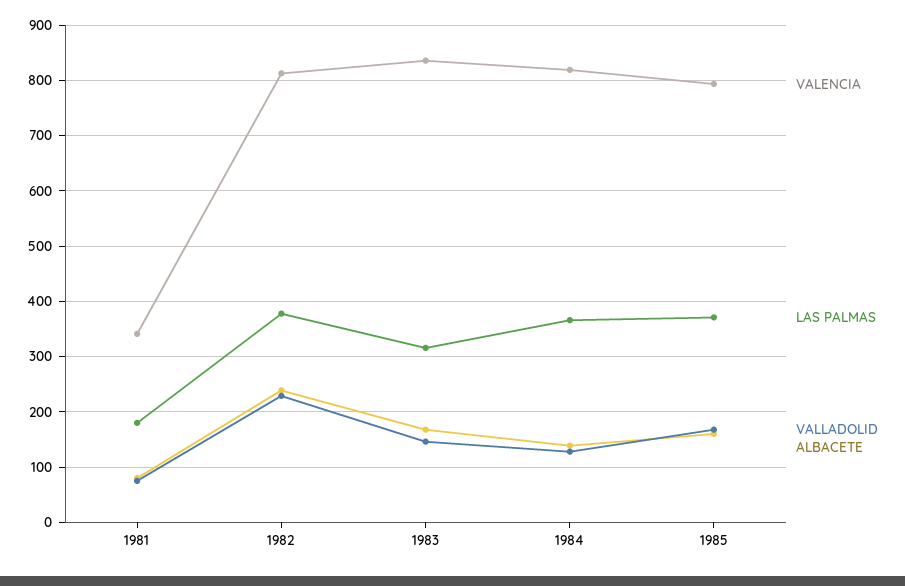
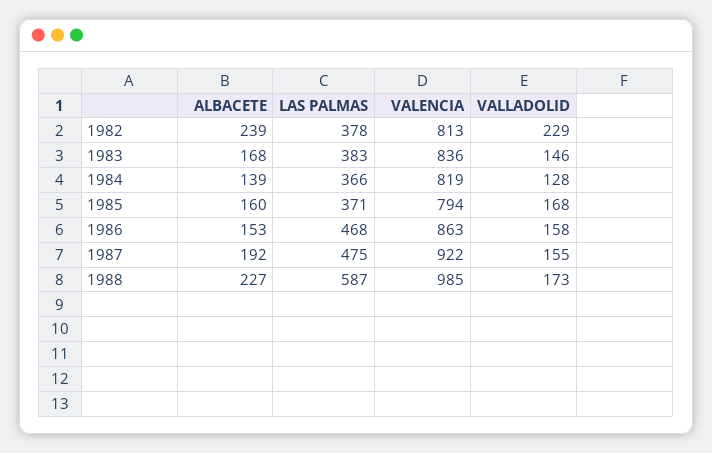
VALENCIA, 1981: 340 -> none
LAS PALMAS, 1981: 180 -> none
VALLADOLID, 1981: 80 -> none
ALBACETE, 1981: 80 -> none
LAS PALMAS, 1983: 320 -> 383
ALBACETE, 1986: none -> 153
LAS PALMAS, 1986: none -> 468
VALENCIA, 1986: none -> 863
VALLADOLID, 1986: none -> 158
ALBACETE, 1987: none -> 192
LAS PALMAS, 1987: none -> 475
VALENCIA, 1987: none -> 922
VALLADOLID, 1987: none -> 155
ALBACETE, 1988: none -> 227
LAS PALMAS, 1988: none -> 587
VALENCIA, 1988: none -> 985
VALLADOLID, 1988: none -> 173

